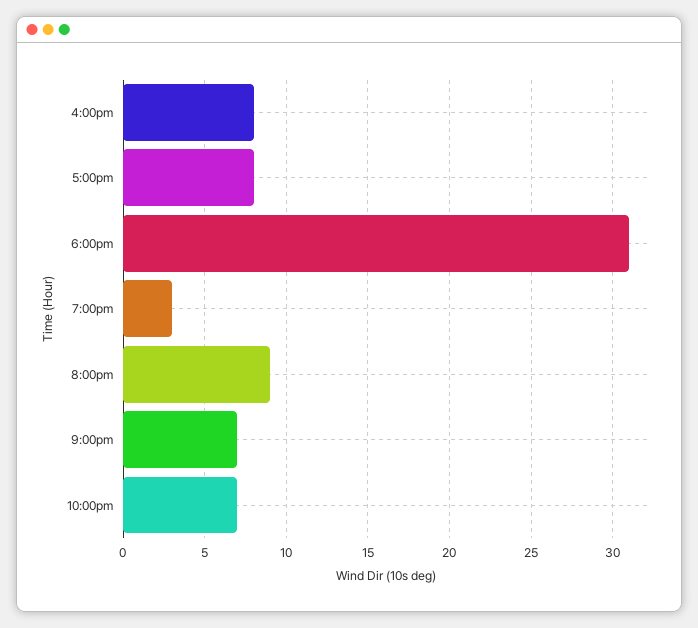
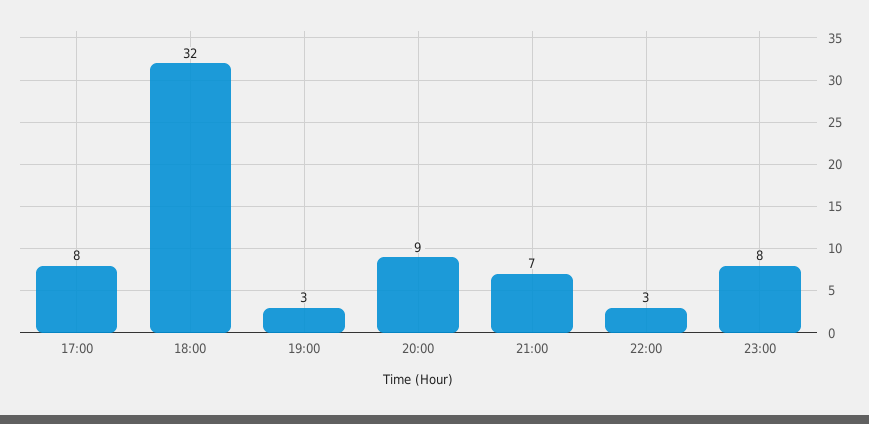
4:00pm: 8 -> none
6:00pm: 31 -> 32
10:00pm: 7 -> 3
23:00: none -> 8

